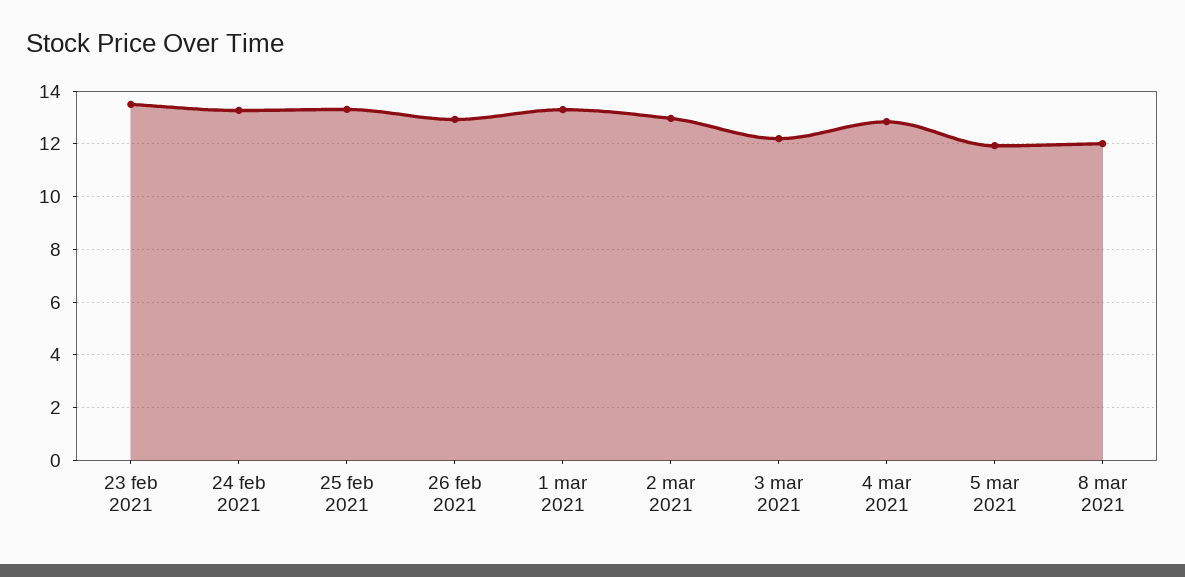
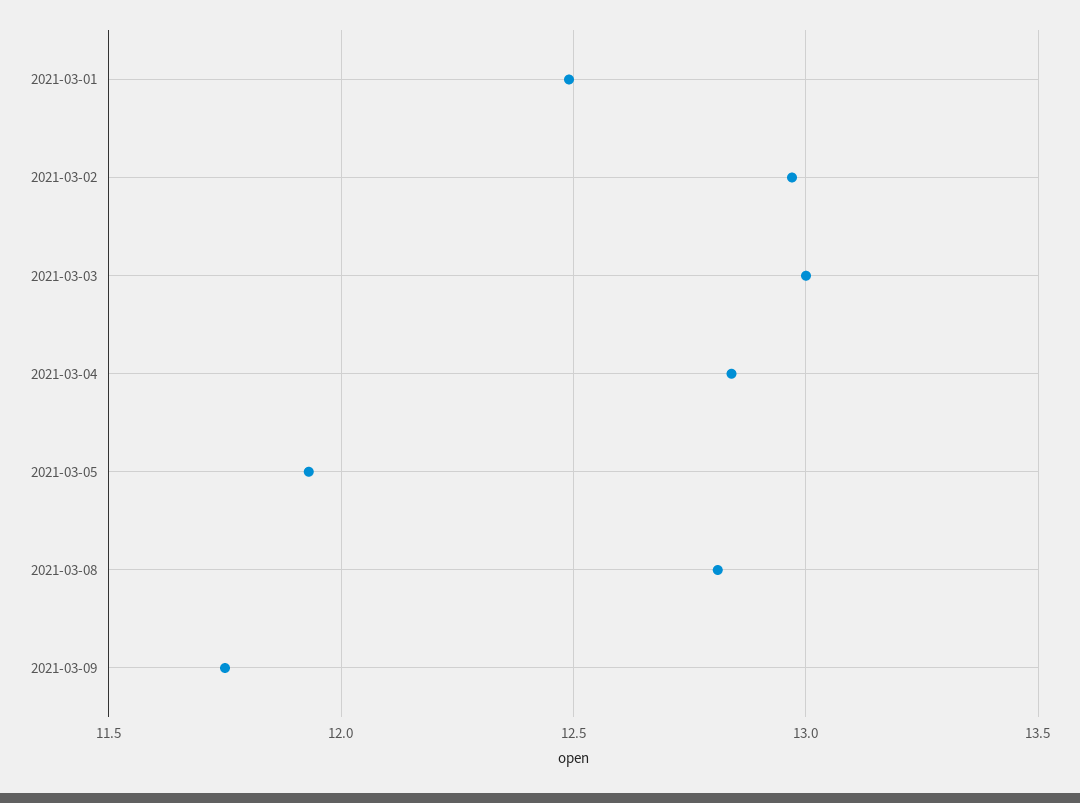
23 feb 2021: 13.5 -> none
24 feb 2021: 13.25 -> none
25 feb 2021: 13.25 -> none
26 feb 2021: 13 -> none
1 mar 2021: 13.25 -> 12.5
3 mar 2021: 12.25 -> 13
8 mar 2021: 12 -> 12.8
2021-03-09: none -> 11.75

